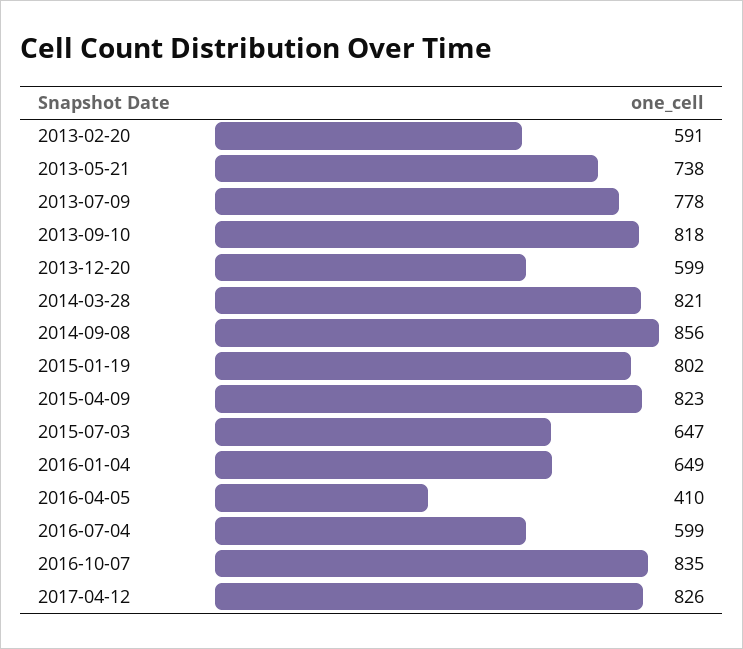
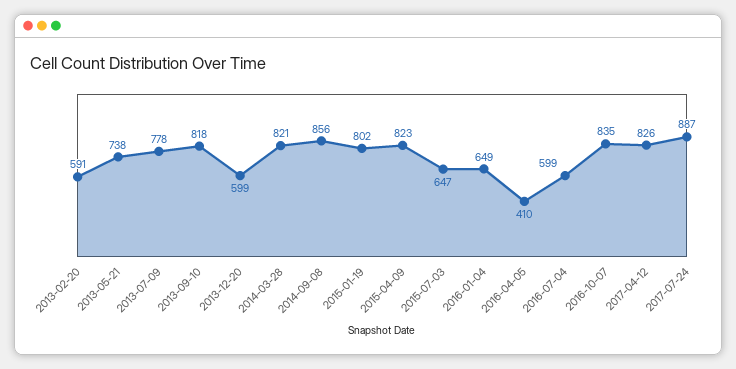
2017-07-24: none -> 887

